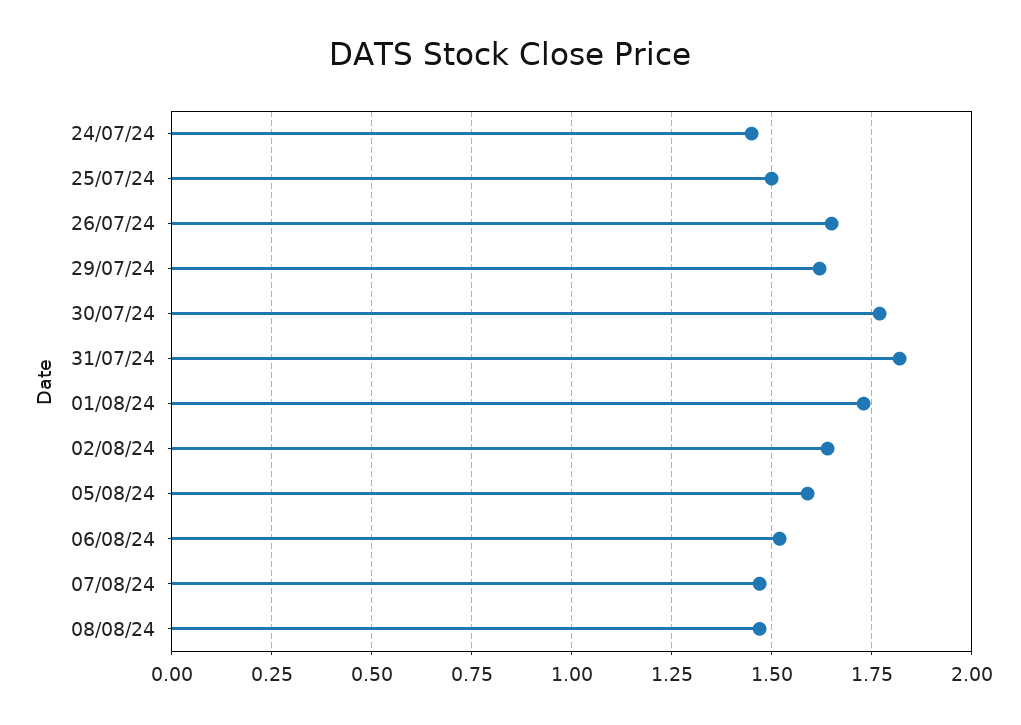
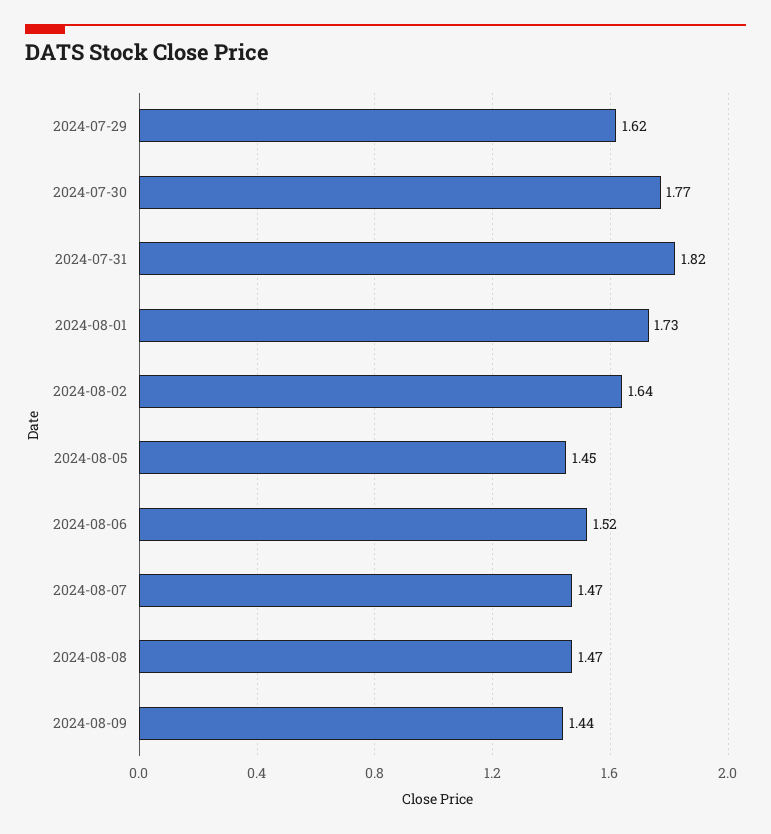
24/07/24: 1.45 -> none
25/07/24: 1.5 -> none
26/07/24: 1.65 -> none
05/08/24: 1.6 -> 1.45
2024-08-09: none -> 1.44

